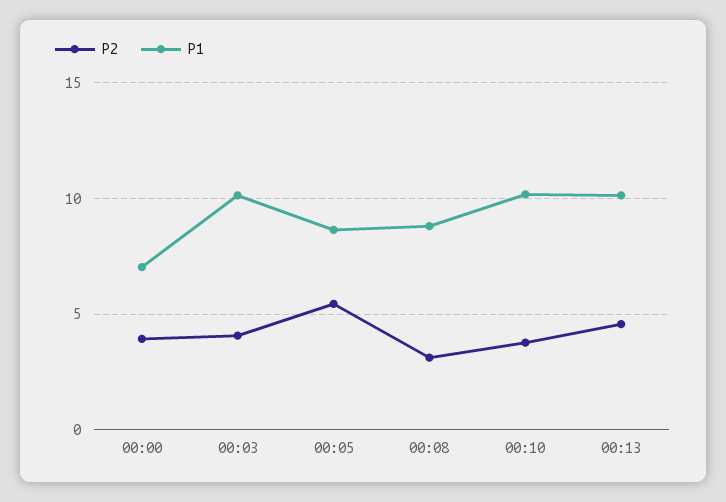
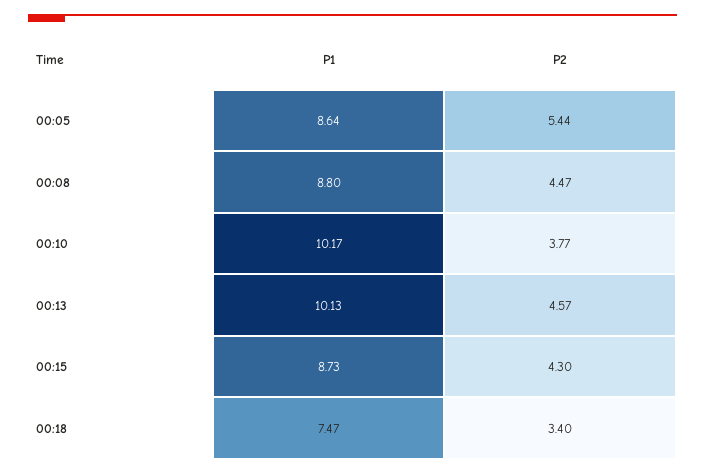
P2, 00:00: 4 -> none
P1, 00:00: 7 -> none
P2, 00:03: 4 -> none
P1, 00:03: 10 -> none
P2, 00:08: 3 -> 4.47
P1, 00:15: none -> 8.73
P2, 00:15: none -> 4.3
P1, 00:18: none -> 7.47
P2, 00:18: none -> 3.4

